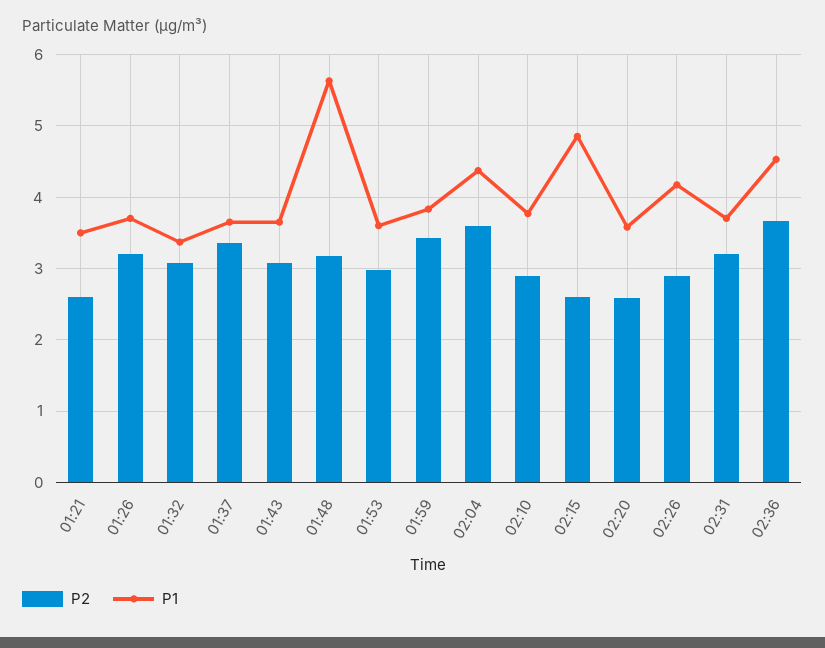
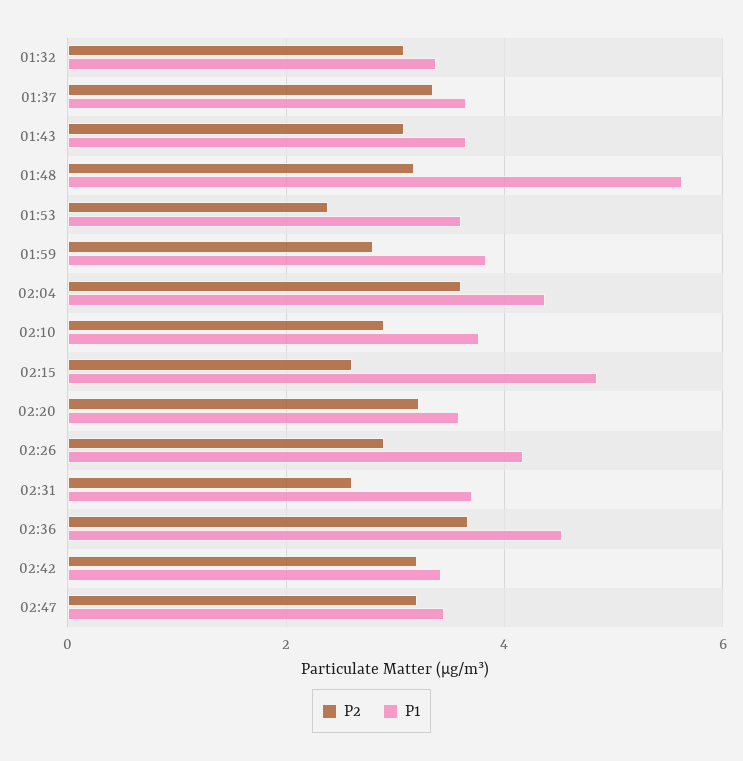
P2, 01:21: 2.6 -> none
P1, 01:21: 3.5 -> none
P2, 01:26: 3.2 -> none
P1, 01:26: 3.7 -> none
P2, 01:53: 3 -> 2.4
P2, 01:59: 3.4 -> 2.8
P2, 02:20: 2.6 -> 3.2
P2, 02:31: 3.2 -> 2.6
P2, 02:42: none -> 3.2
P1, 02:42: none -> 3.4
P2, 02:47: none -> 3.2
P1, 02:47: none -> 3.4

